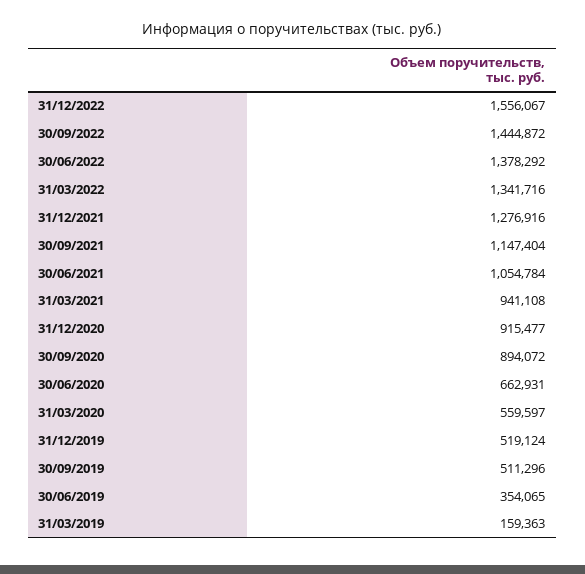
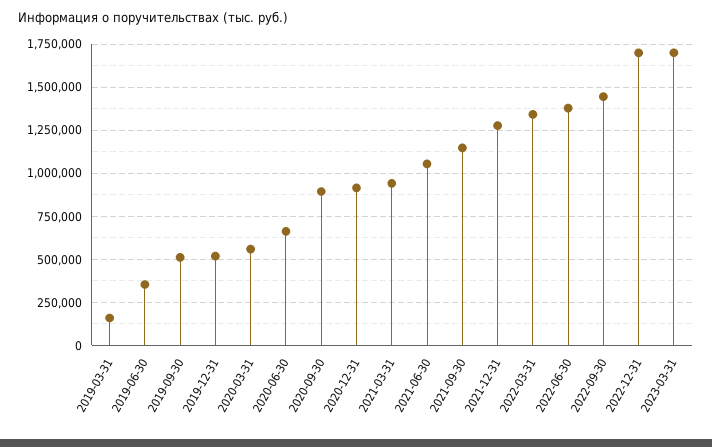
31/12/2022: 1556067 -> 1700000
2023-03-31: none -> 1700000

